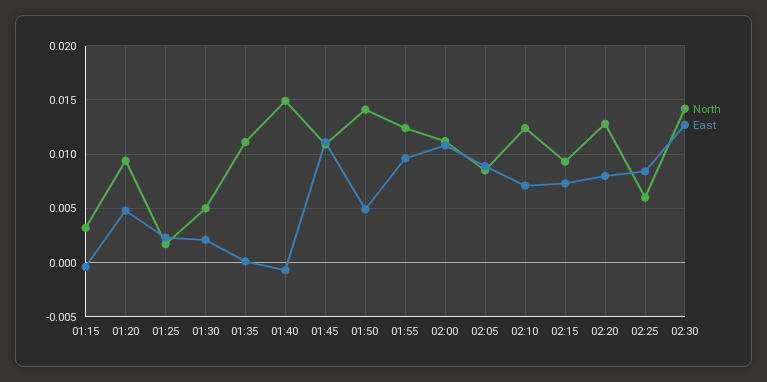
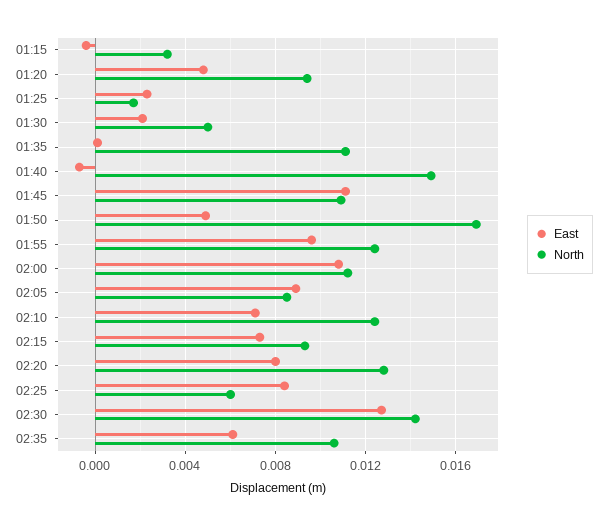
North, 01:50: 0.014 -> 0.017
East, 02:35: none -> 0.006
North, 02:35: none -> 0.0105

